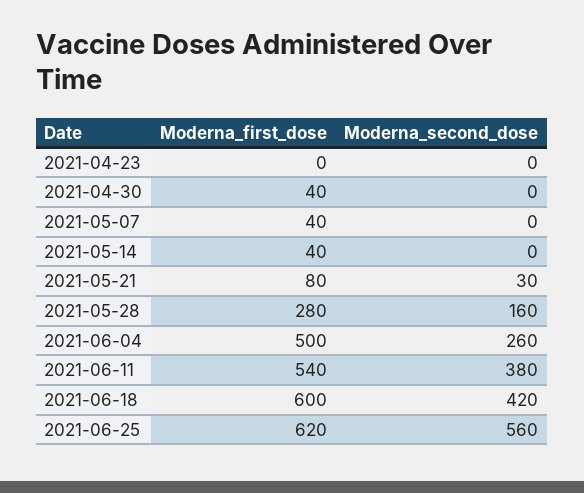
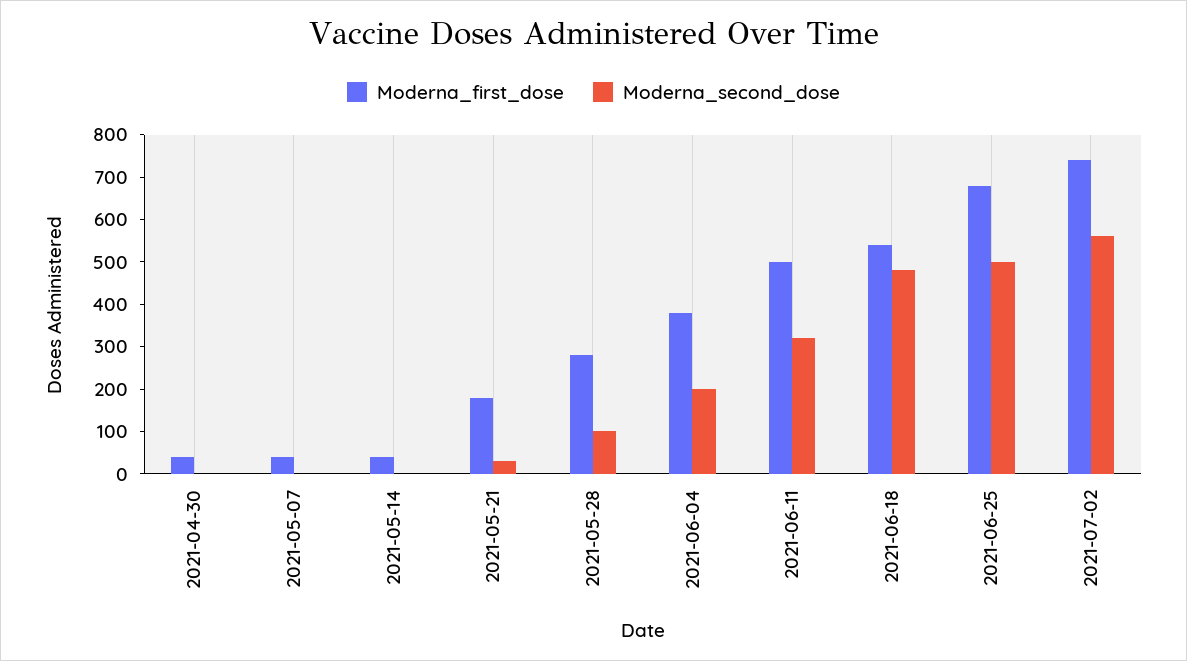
Moderna_first_dose, 2021-04-23: 0 -> none
Moderna_second_dose, 2021-04-23: 0 -> none
Moderna_first_dose, 2021-05-21: 80 -> 180
Moderna_second_dose, 2021-05-28: 160 -> 100
Moderna_first_dose, 2021-06-04: 500 -> 380
Moderna_second_dose, 2021-06-04: 260 -> 200
Moderna_first_dose, 2021-06-11: 540 -> 500
Moderna_second_dose, 2021-06-11: 380 -> 320
Moderna_first_dose, 2021-06-18: 600 -> 540
Moderna_second_dose, 2021-06-18: 420 -> 480
Moderna_first_dose, 2021-06-25: 620 -> 680
Moderna_second_dose, 2021-06-25: 560 -> 500
Moderna_first_dose, 2021-07-02: none -> 740
Moderna_second_dose, 2021-07-02: none -> 560

